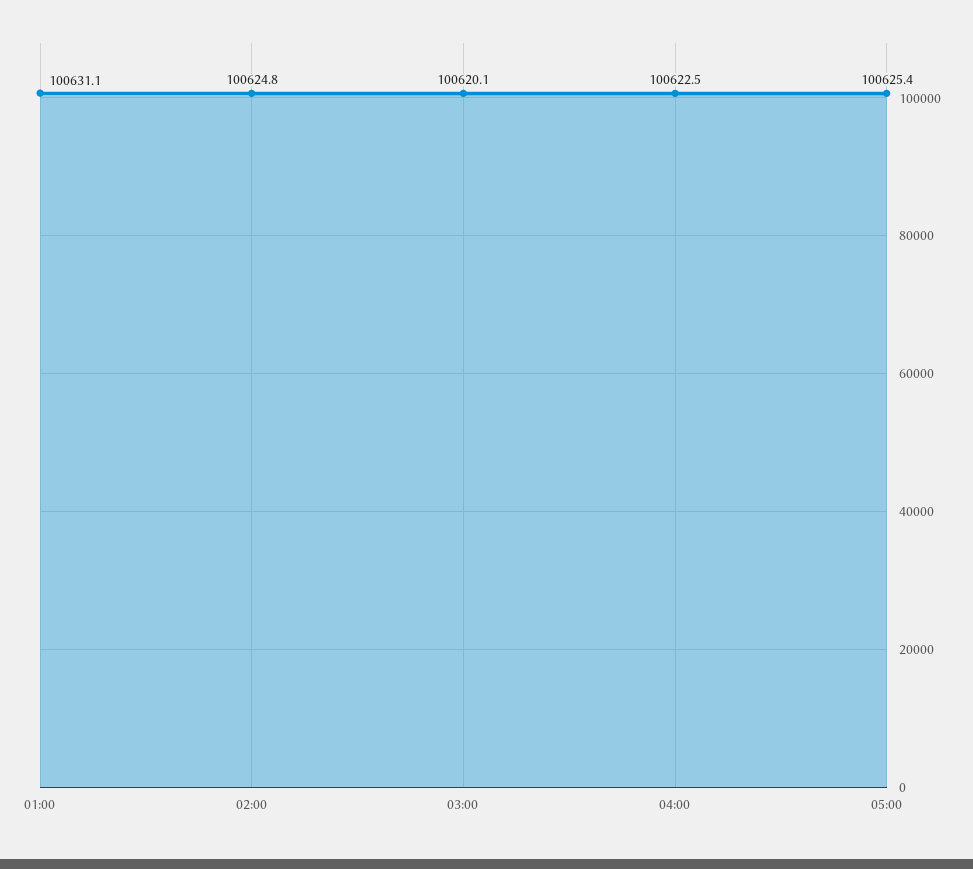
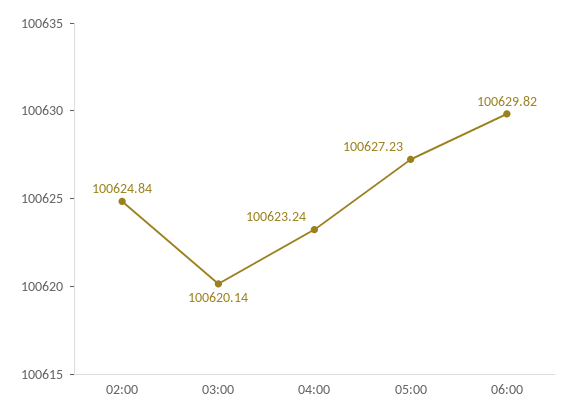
01:00: 100631.1 -> none
04:00: 100622.5 -> 100623.24
05:00: 100625.4 -> 100627.23
06:00: none -> 100629.82

